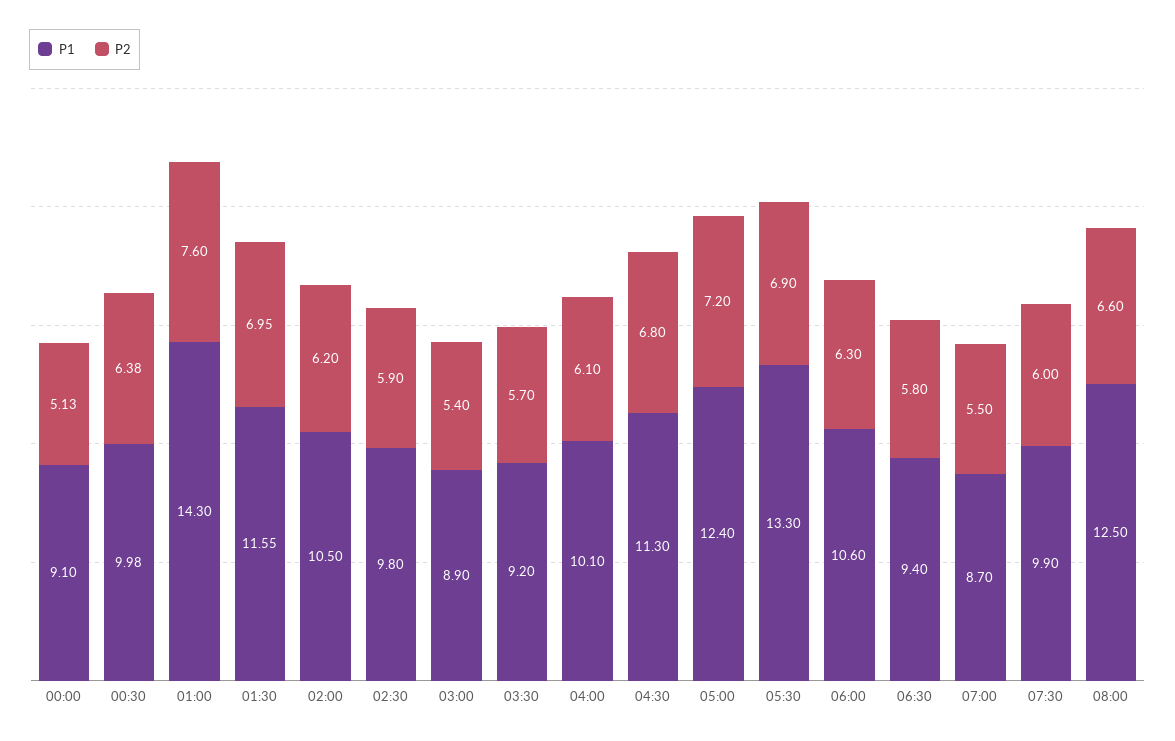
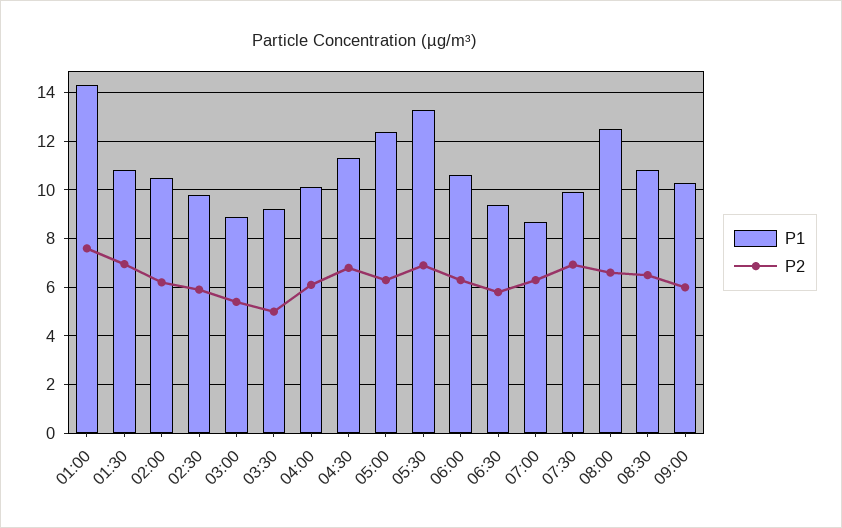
P1, 00:00: 9.1 -> none
P2, 00:00: 5.13 -> none
P1, 00:30: 9.98 -> none
P2, 00:30: 6.38 -> none
P1, 01:30: 11.55 -> 10.75
P2, 03:30: 5.7 -> 5
P2, 05:00: 7.2 -> 6.25
P2, 07:00: 5.5 -> 6.25
P2, 07:30: 6 -> 7
P1, 08:30: none -> 10.75
P2, 08:30: none -> 6.5
P1, 09:00: none -> 10.25
P2, 09:00: none -> 6

